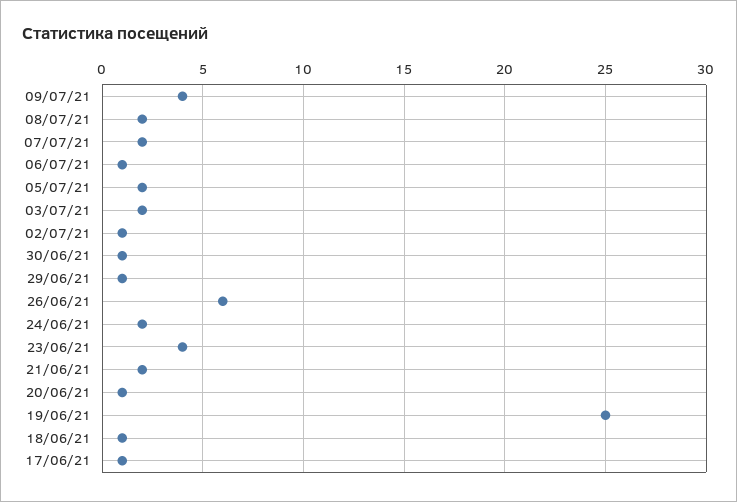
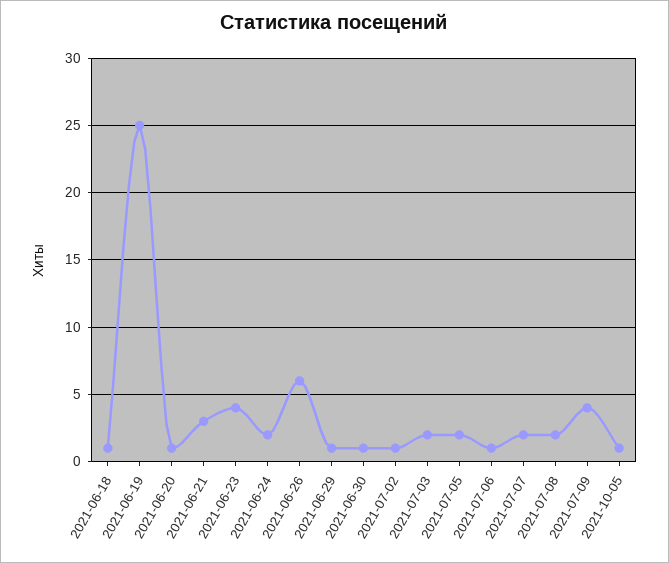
21/06/21: 2 -> 3
17/06/21: 1 -> none
2021-10-05: none -> 1

